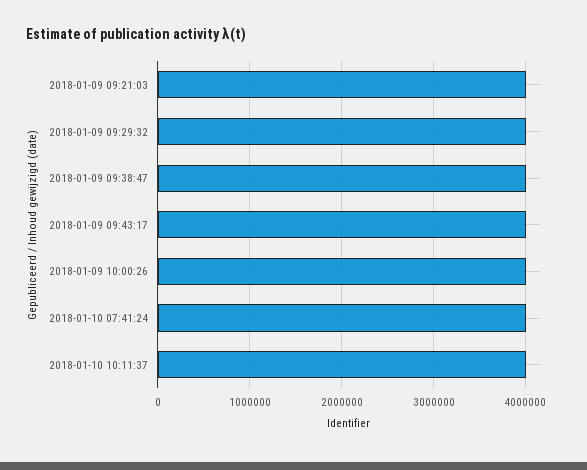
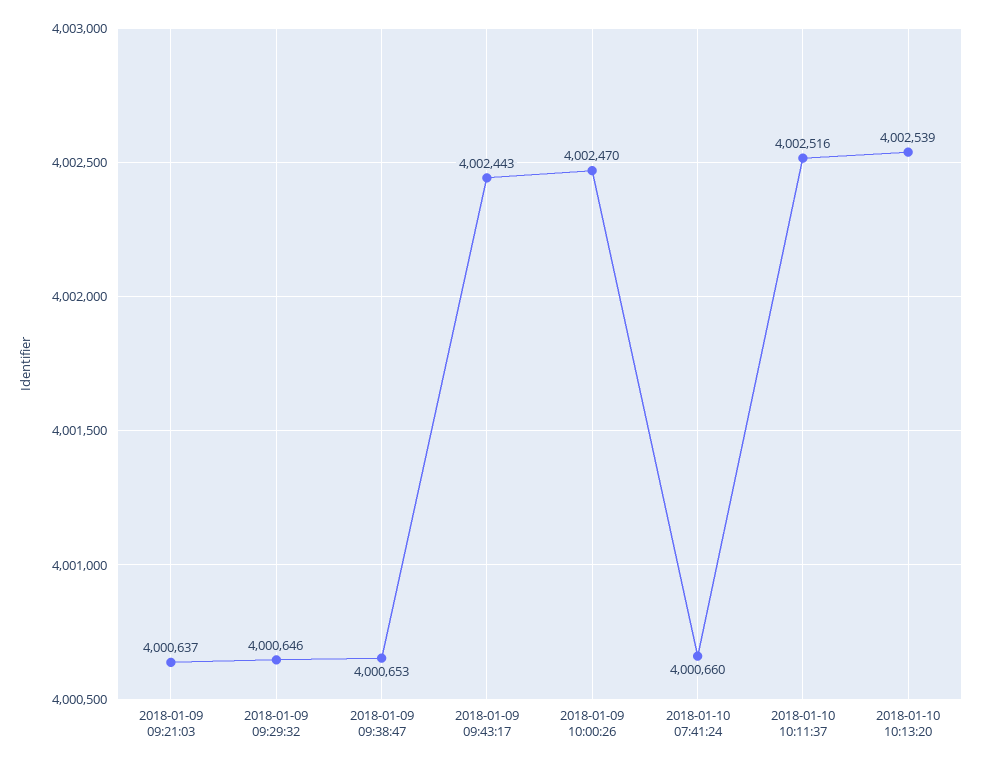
2018-01-10 10:13:20: none -> 4002539

